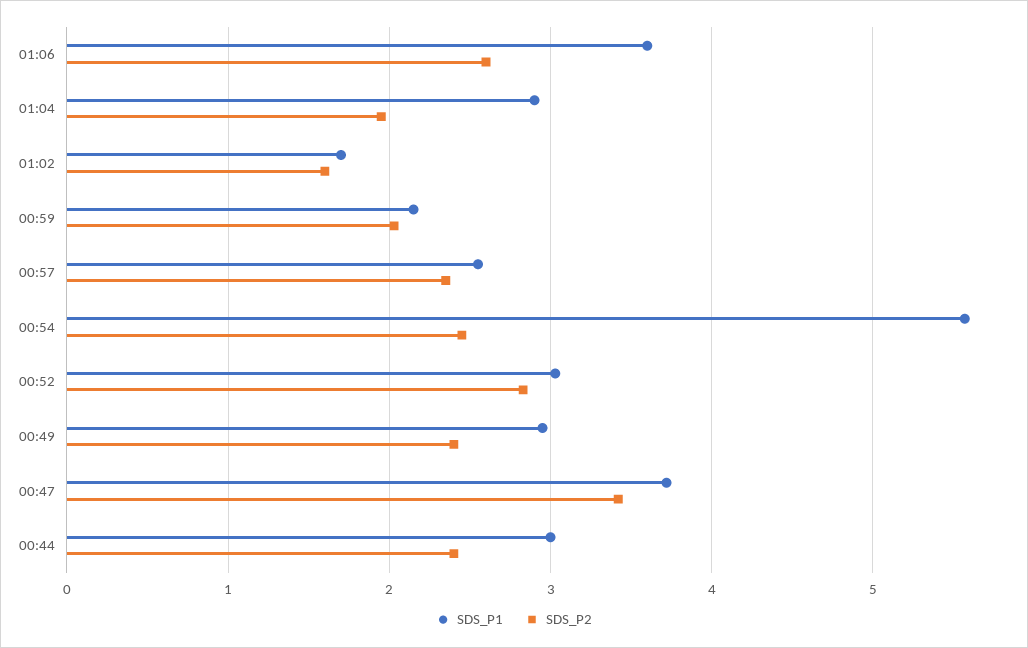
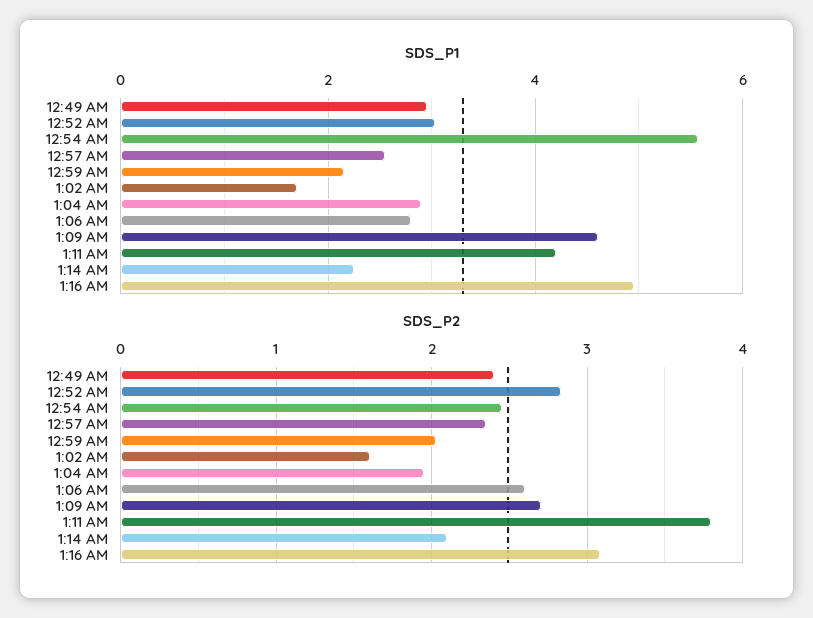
SDS_P1, 01:06: 3.6 -> 2.8
SDS_P1, 00:47: 3.7 -> none
SDS_P2, 00:47: 3.4 -> none
SDS_P1, 00:44: 3 -> none
SDS_P2, 00:44: 2.4 -> none
SDS_P1, 1:09 AM: none -> 4.6
SDS_P1, 1:11 AM: none -> 4.2
SDS_P1, 1:14 AM: none -> 2.2
SDS_P1, 1:16 AM: none -> 5
SDS_P2, 1:09 AM: none -> 2.7
SDS_P2, 1:11 AM: none -> 3.8
SDS_P2, 1:14 AM: none -> 2.1
SDS_P2, 1:16 AM: none -> 3.1

